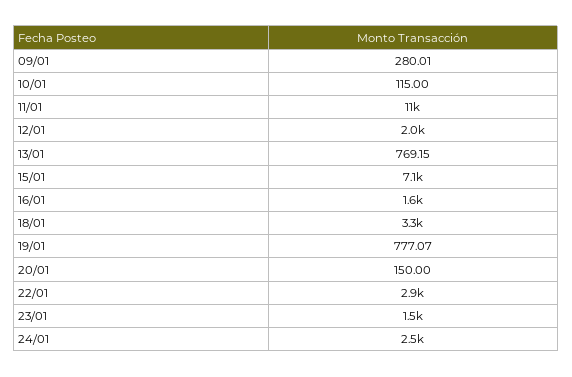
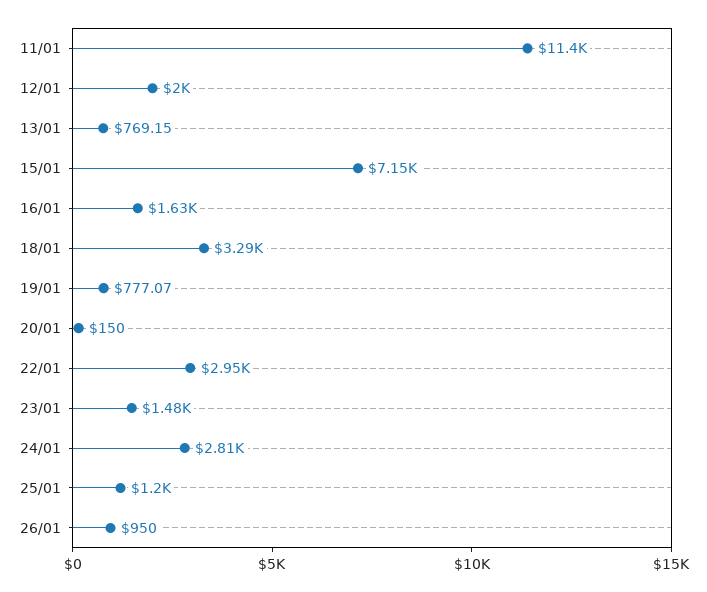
09/01: 280.01 -> none
10/01: 115 -> none
24/01: 2500 -> 2810
25/01: none -> 1200
26/01: none -> 950

